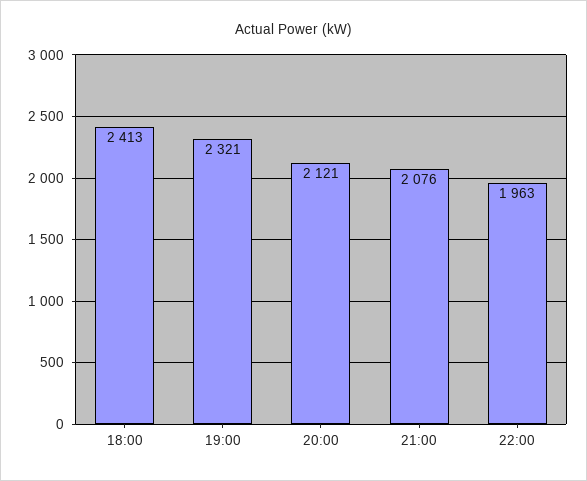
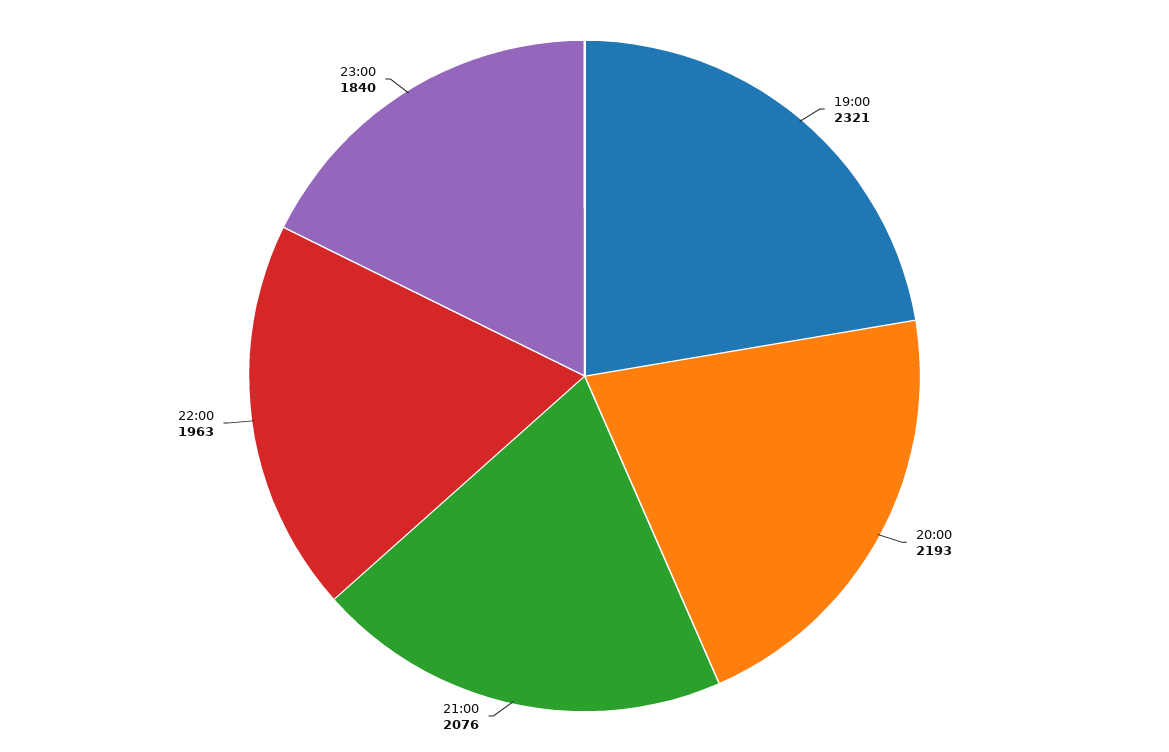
18:00: 2413 -> none
20:00: 2121 -> 2193
23:00: none -> 1840

